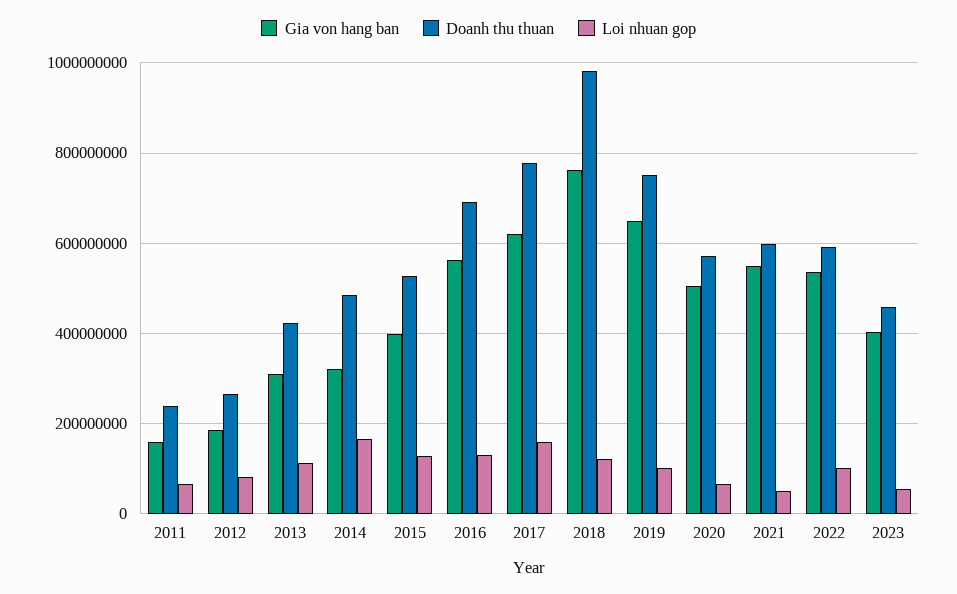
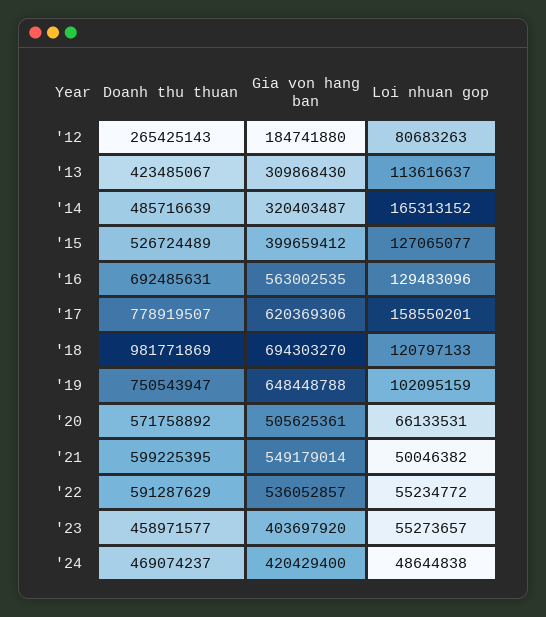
Gia von hang ban, 2011: 160000000 -> none
Doanh thu thuan, 2011: 240000000 -> none
Loi nhuan gop, 2011: 60000000 -> none
Gia von hang ban, 2018: 760000000 -> 694303270
Loi nhuan gop, 2022: 100000000 -> 55234772
Doanh thu thuan, '24: none -> 469074237
Gia von hang ban, '24: none -> 420429400
Loi nhuan gop, '24: none -> 48644838

